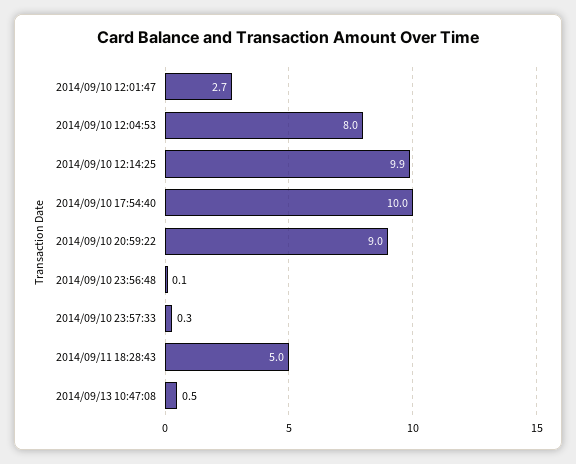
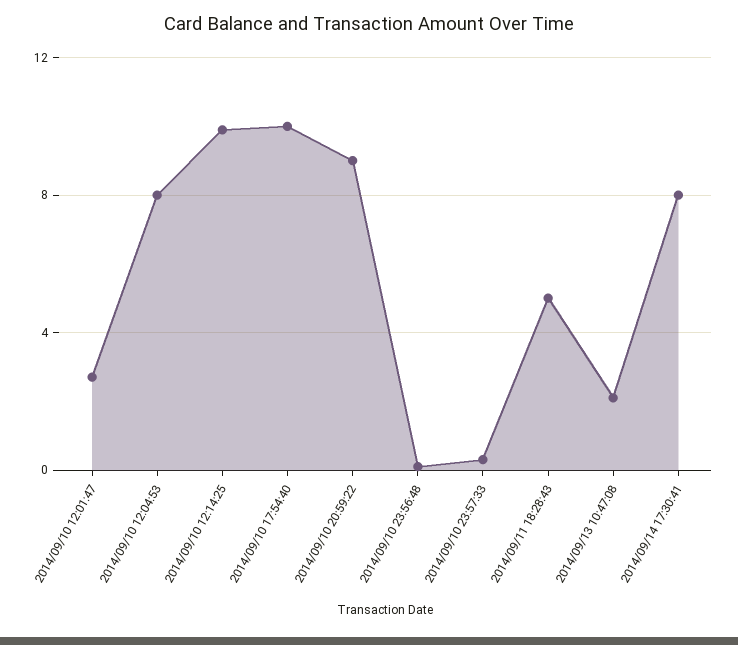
2014/09/13 10:47:08: 0.5 -> 2
2014/09/14 17:30:41: none -> 8

